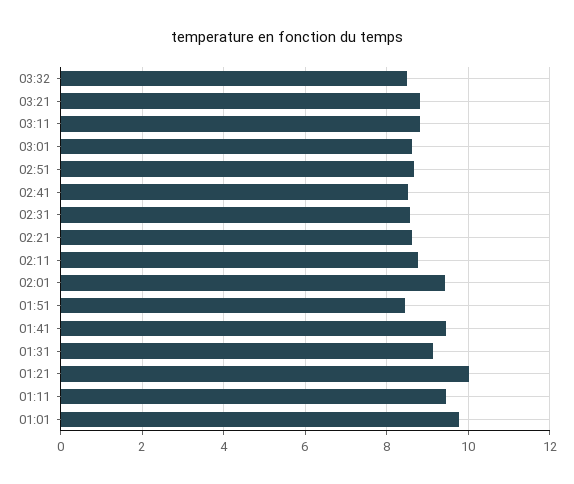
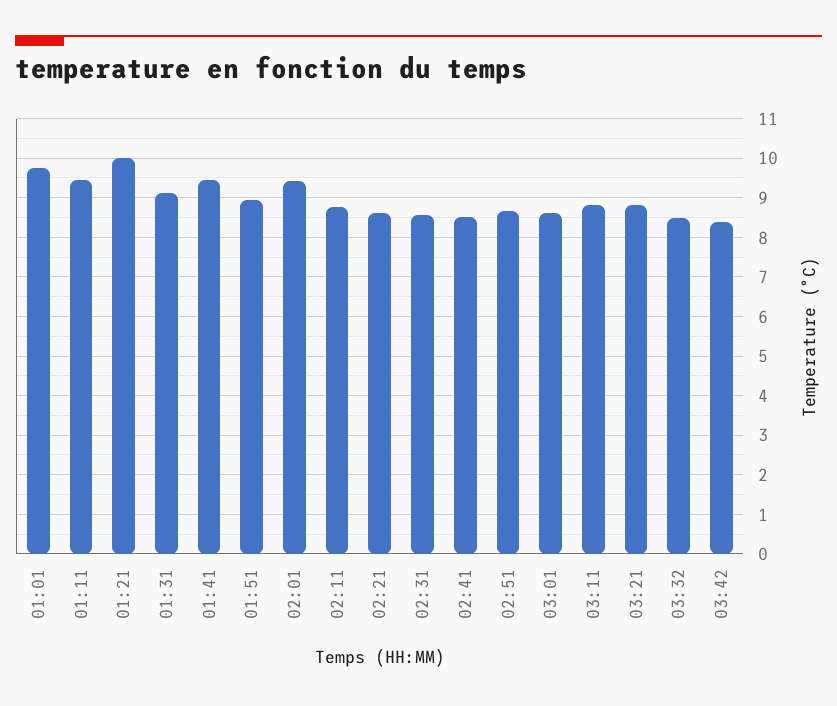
01:51: 8.4 -> 9
03:42: none -> 8.4

